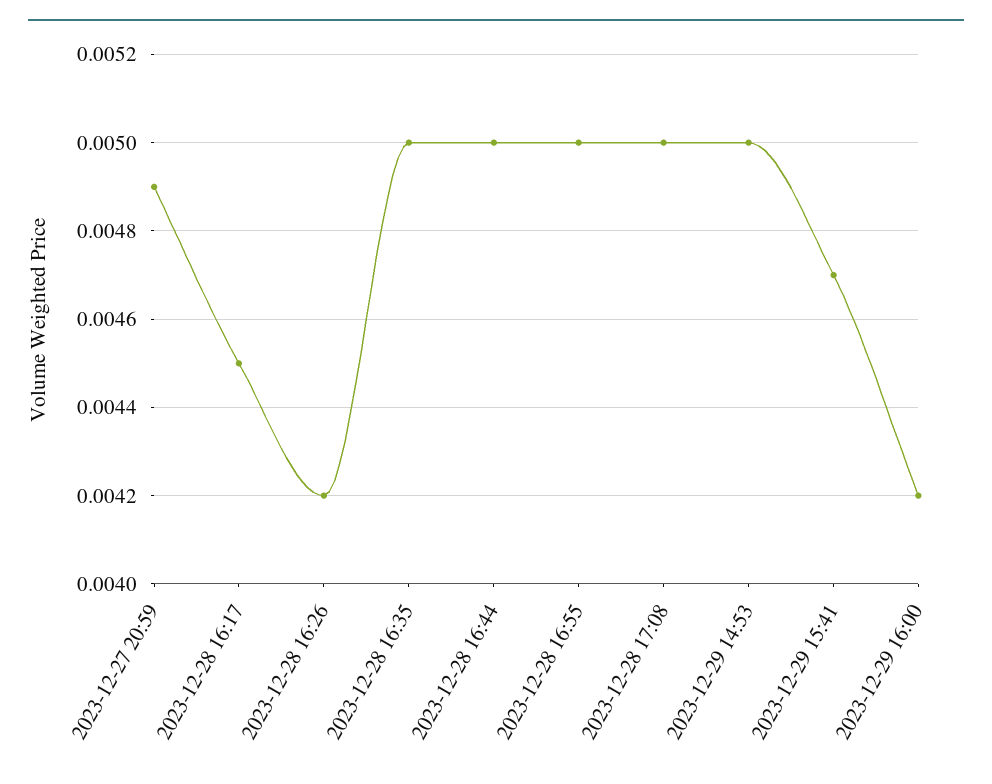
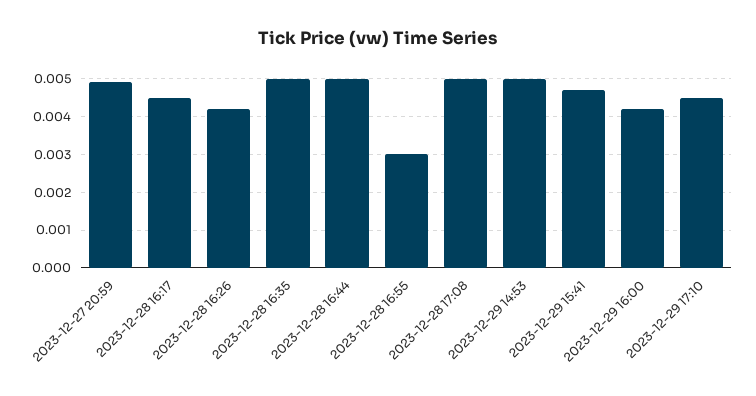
2023-12-28 16:55: 0.005 -> 0.003
2023-12-29 17:10: none -> 0.0045

